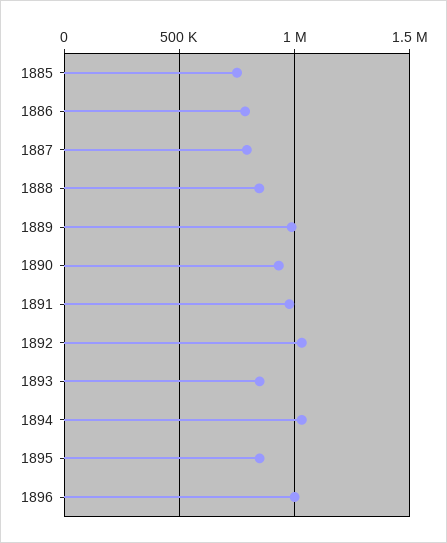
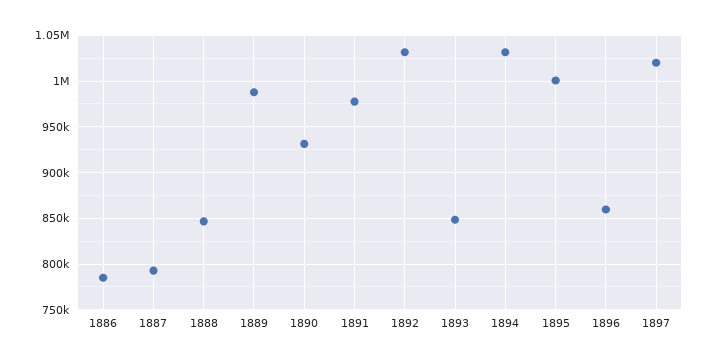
1885: 750000 -> none
1895: 850000 -> 1000000
1896: 1000000 -> 860000
1897: none -> 1020000

